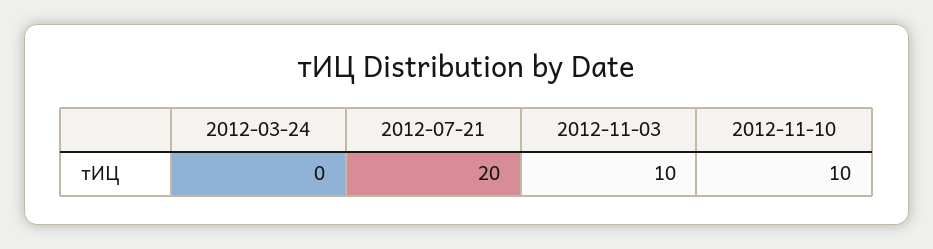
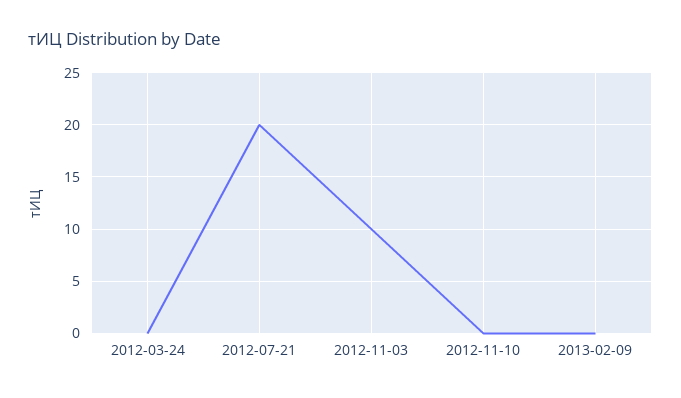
2012-11-10: 10 -> 0
2013-02-09: none -> 0

